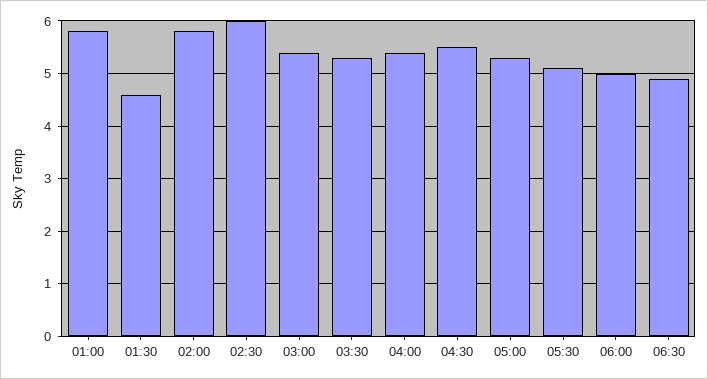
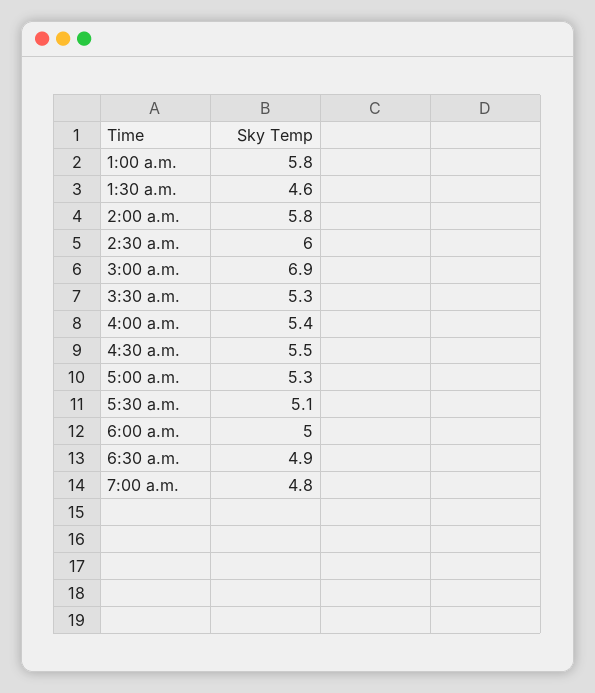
03:00: 5.5 -> 6.9
7:00 a.m.: none -> 4.8

